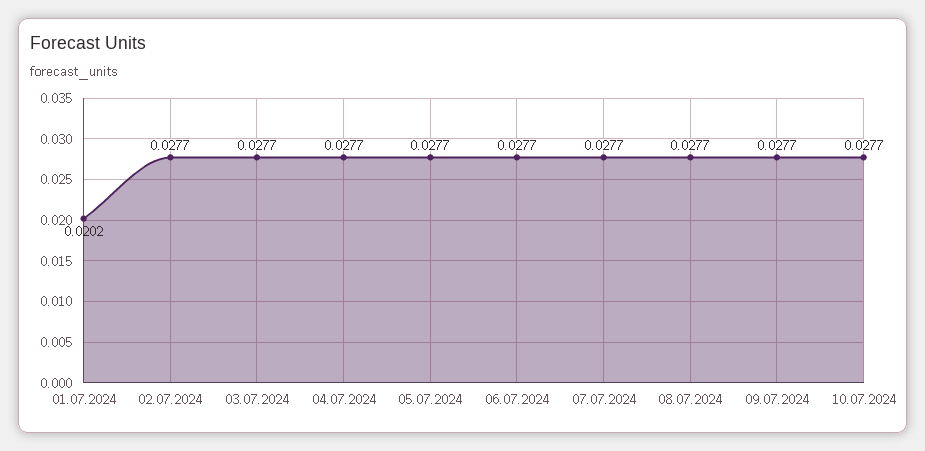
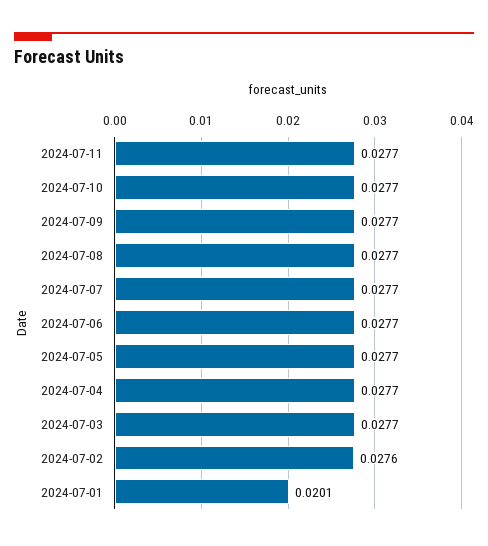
01.07.2024: 0.0202 -> 0.0201
02.07.2024: 0.0277 -> 0.0276
2024-07-11: none -> 0.0277

